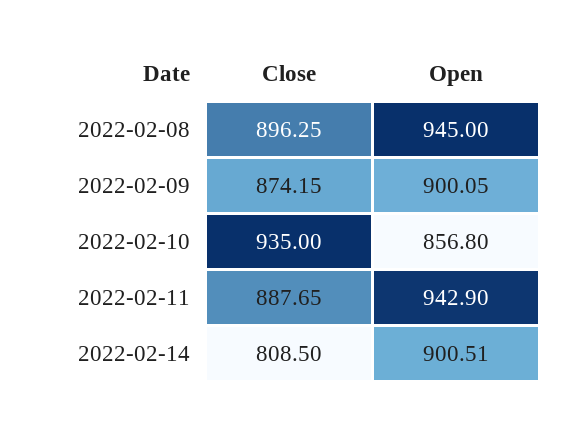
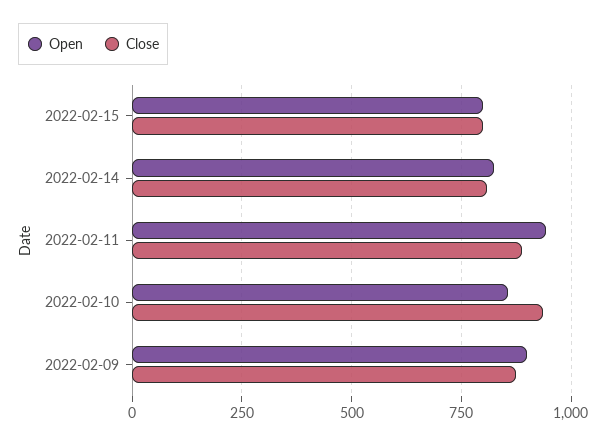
Close, 2022-02-08: 896.25 -> none
Open, 2022-02-08: 945 -> none
Open, 2022-02-14: 900.51 -> 825
Open, 2022-02-15: none -> 800
Close, 2022-02-15: none -> 800

